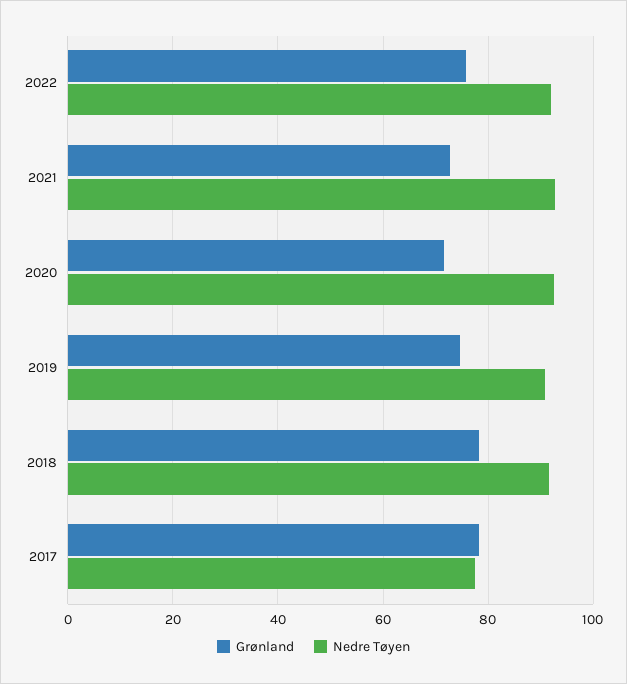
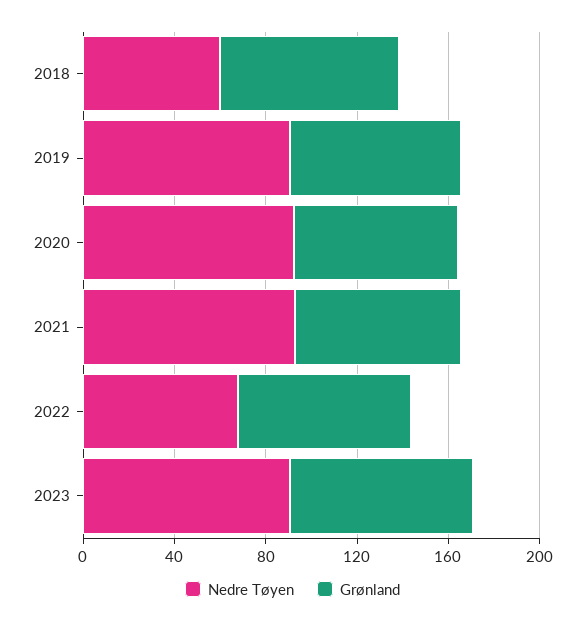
Nedre Tøyen, 2022: 92 -> 70
Nedre Tøyen, 2018: 92 -> 60
Grønland, 2017: 78 -> none
Nedre Tøyen, 2017: 78 -> none
Nedre Tøyen, 2023: none -> 90
Grønland, 2023: none -> 80

